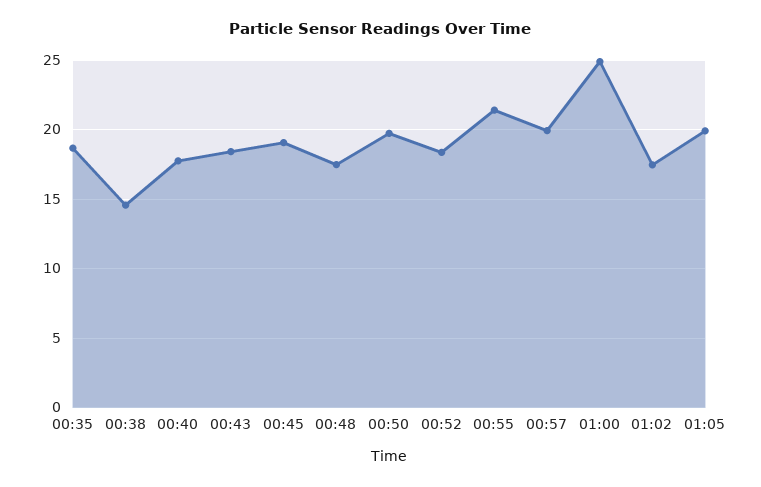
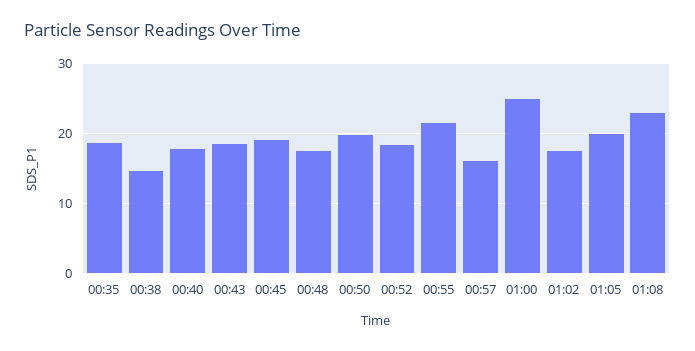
00:57: 20 -> 16
01:08: none -> 23

